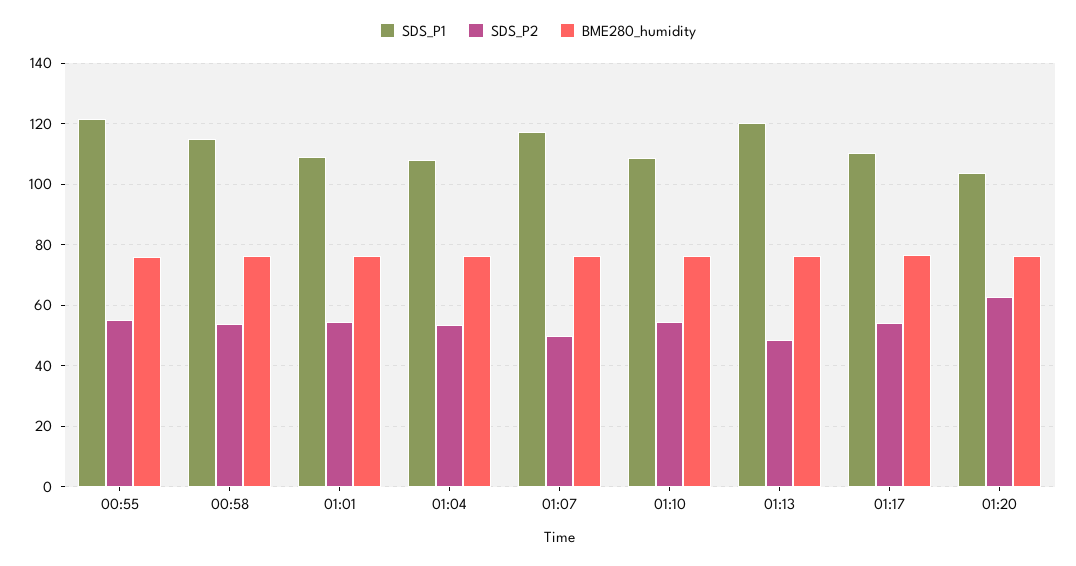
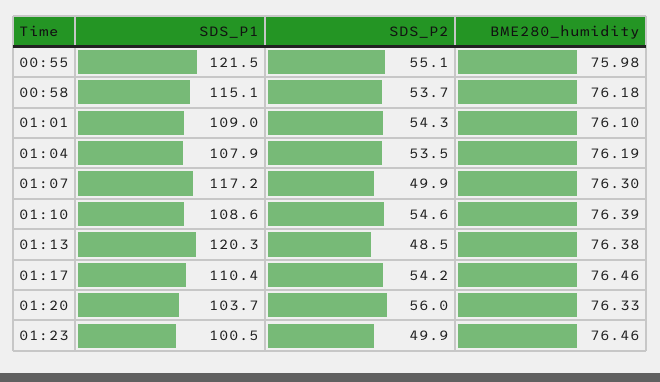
SDS_P2, 01:20: 62 -> 56
SDS_P1, 01:23: none -> 100.5
SDS_P2, 01:23: none -> 49.9
BME280_humidity, 01:23: none -> 76.46

